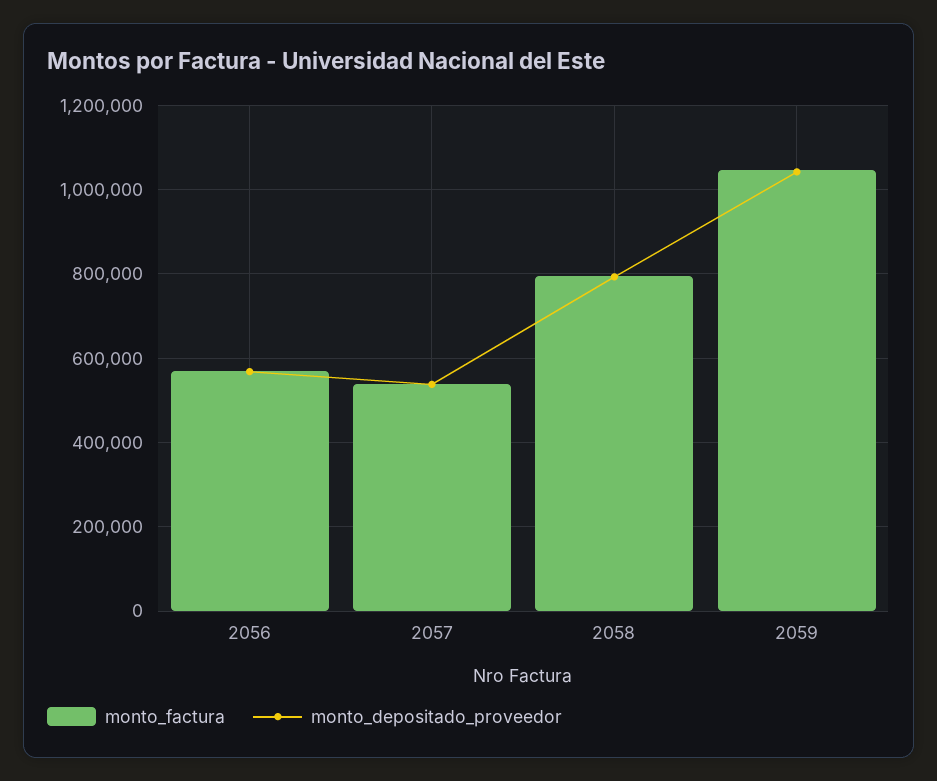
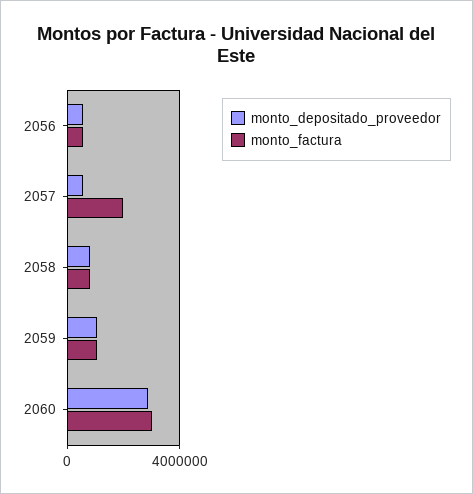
monto_factura, 2057: 540000 -> 2000000
monto_depositado_proveedor, 2060: none -> 3000000
monto_factura, 2060: none -> 3000000

